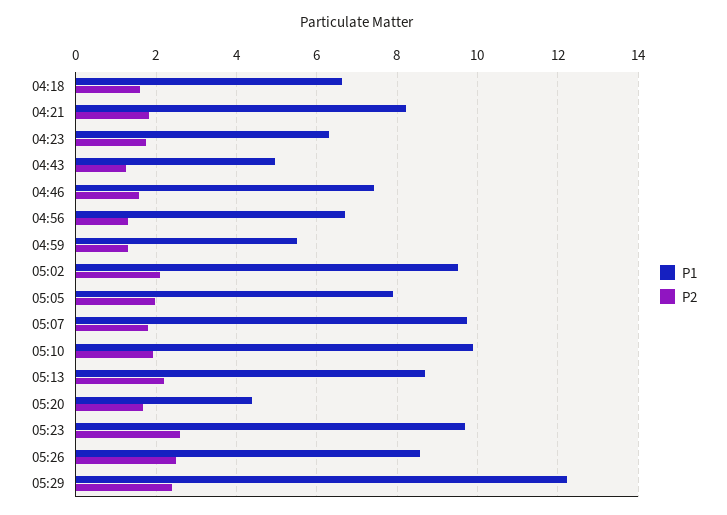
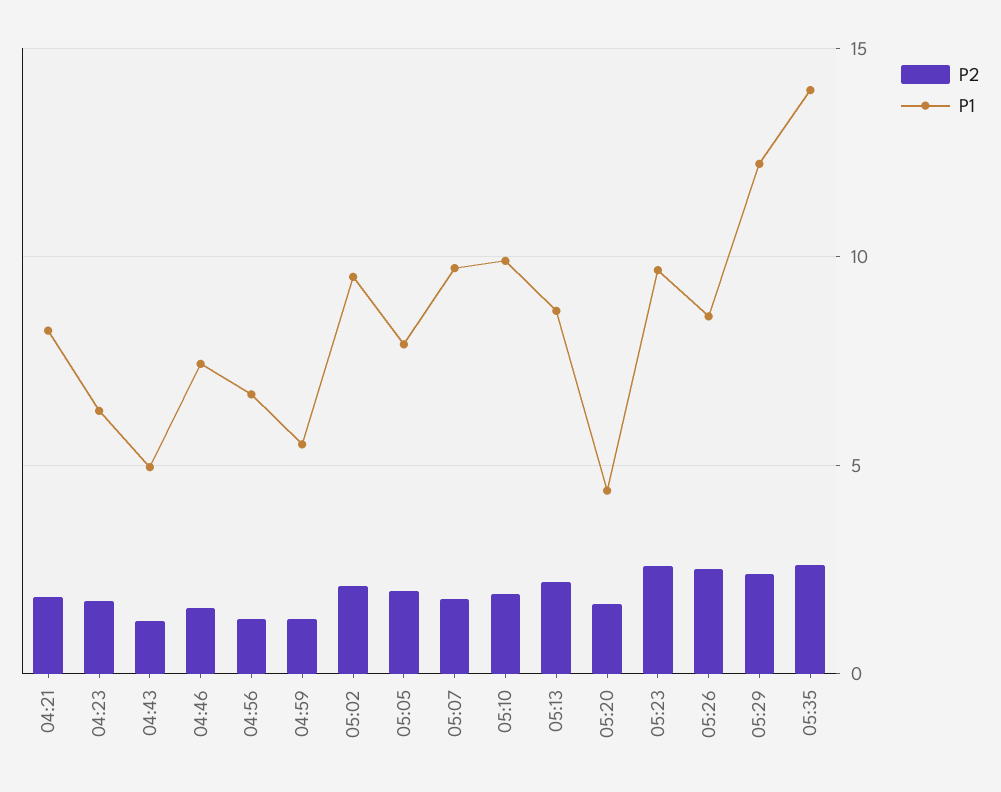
P1, 04:18: 6.6 -> none
P2, 04:18: 1.6 -> none
P2, 05:35: none -> 2.5
P1, 05:35: none -> 14

